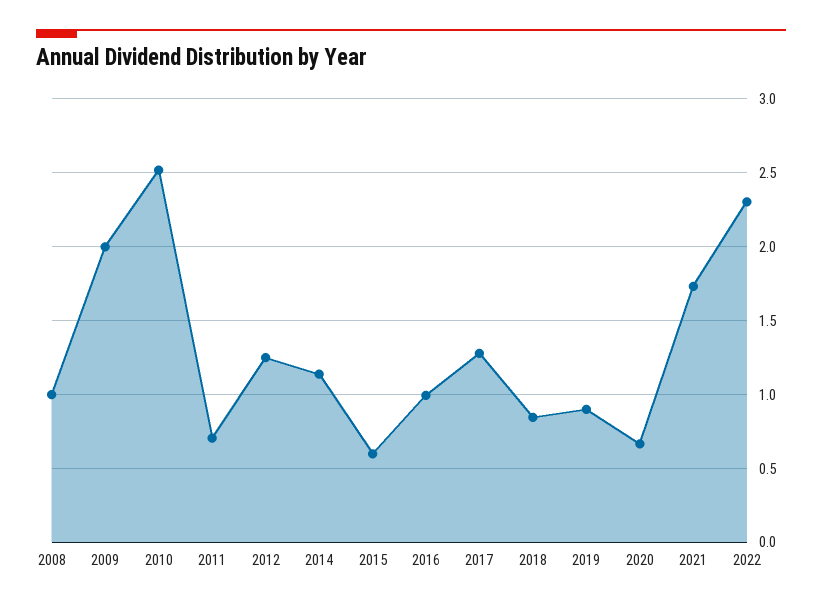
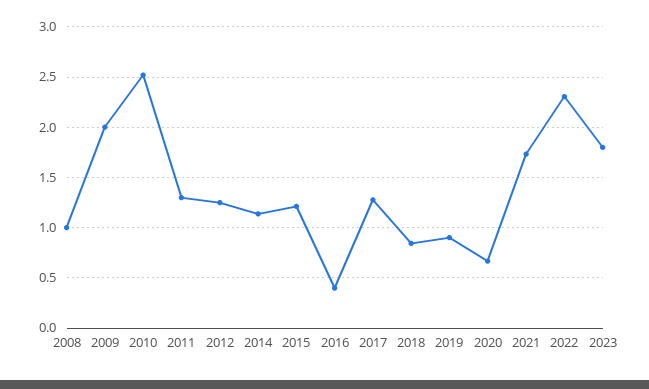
2011: 0.7 -> 1.3
2015: 0.6 -> 1.2
2016: 1 -> 0.4
2023: none -> 1.8

